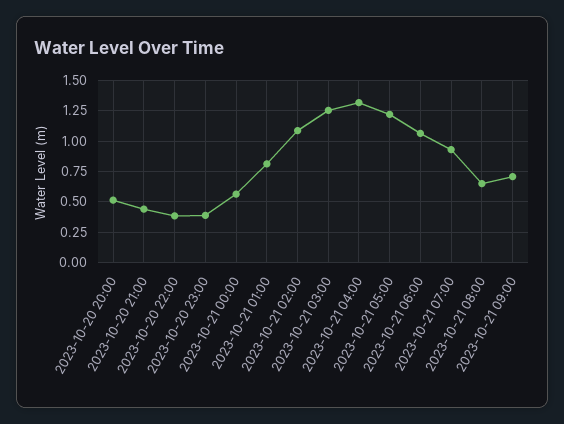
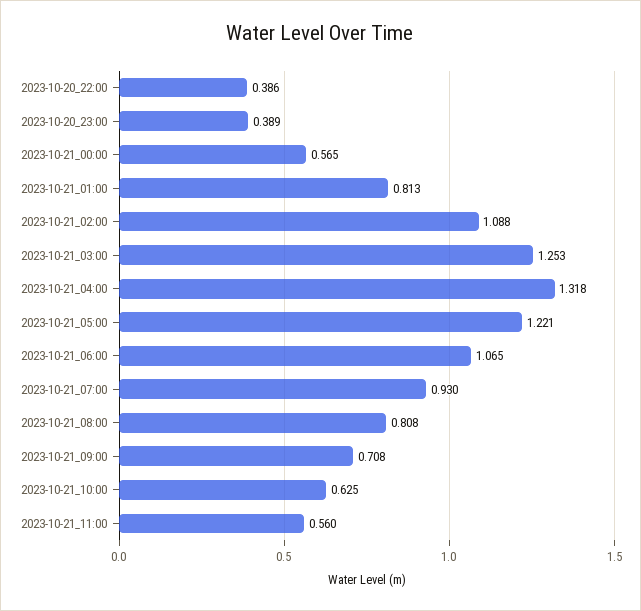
2023-10-20 20:00: 0.5 -> none
2023-10-20 21:00: 0.45 -> none
2023-10-21 08:00: 0.65 -> 0.808
2023-10-21_10:00: none -> 0.625
2023-10-21_11:00: none -> 0.56

